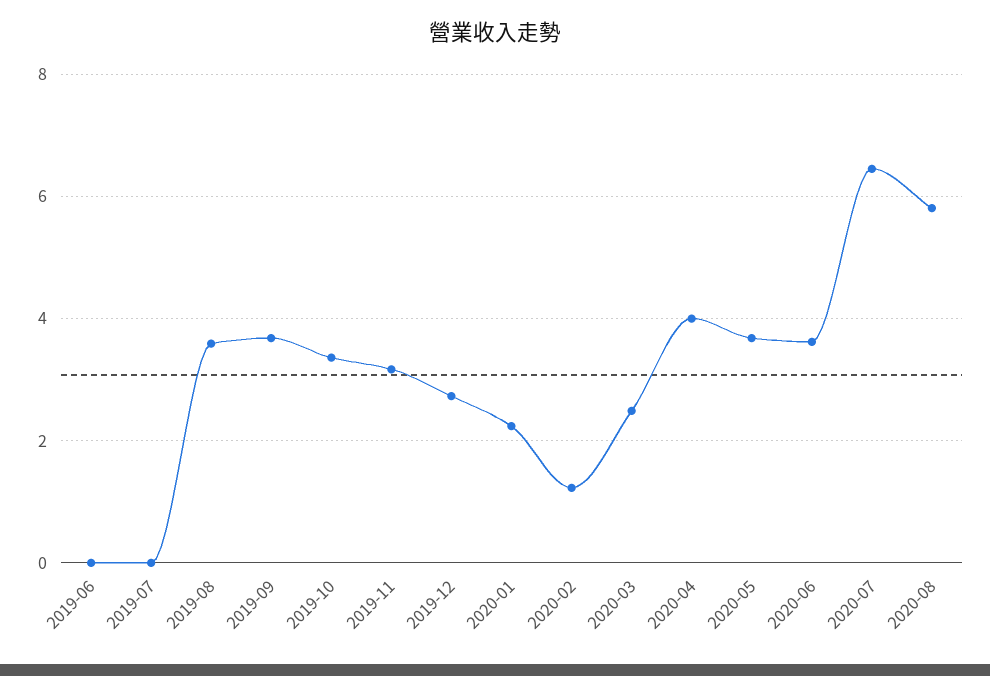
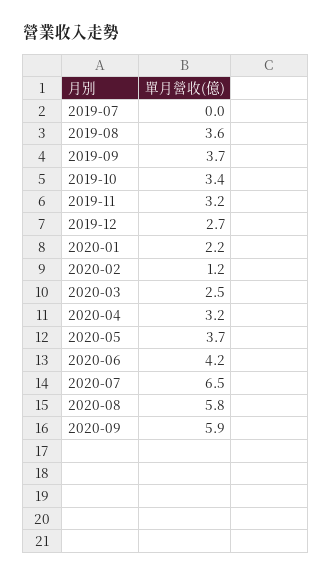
2019-06: 0 -> none
2020-04: 4 -> 3.2
2020-06: 3.6 -> 4.2
2020-09: none -> 5.9

